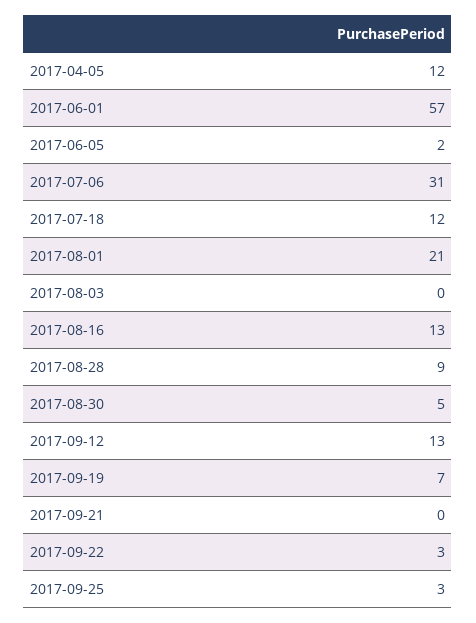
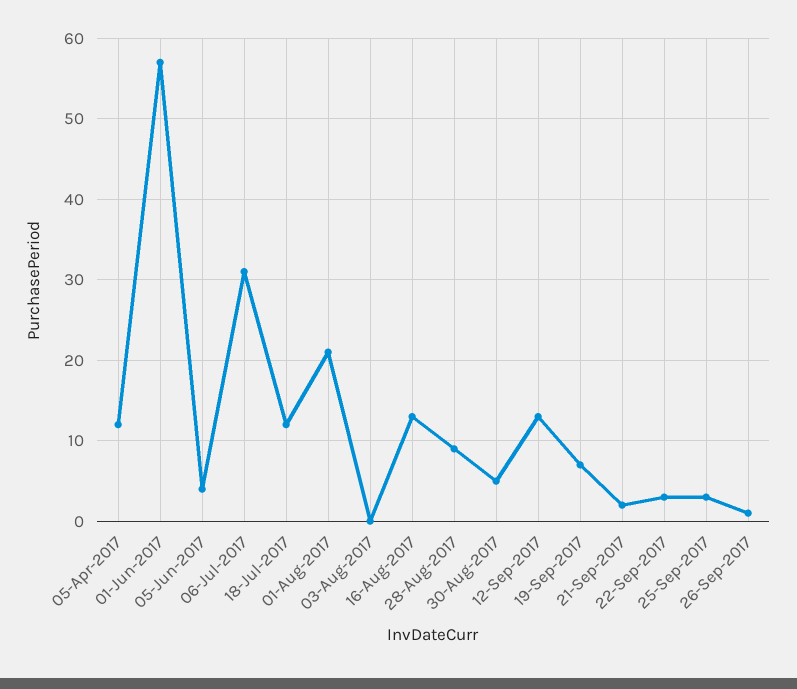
2017-06-05: 2 -> 4
2017-09-21: 0 -> 2
26-Sep-2017: none -> 1

